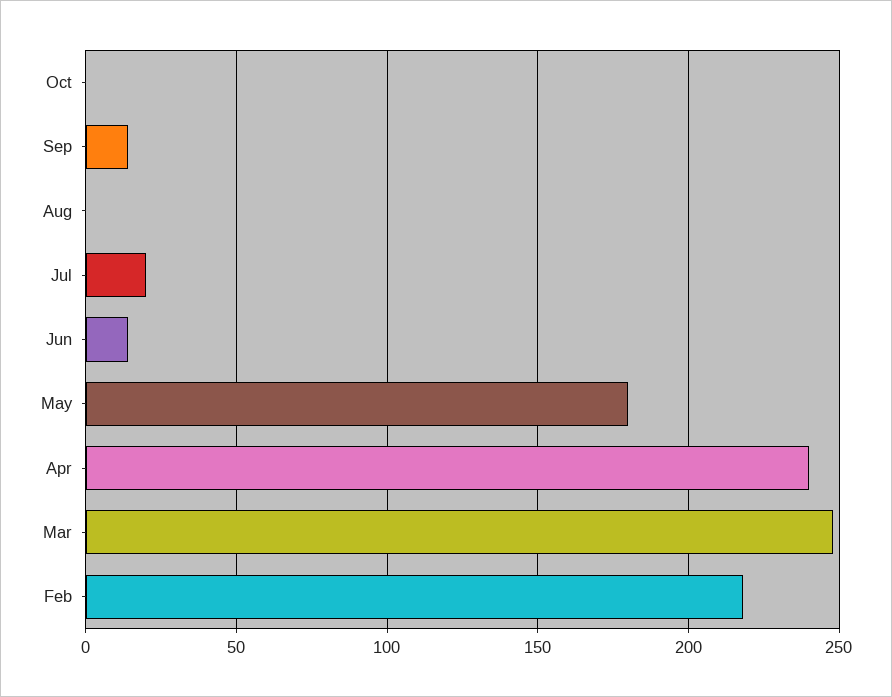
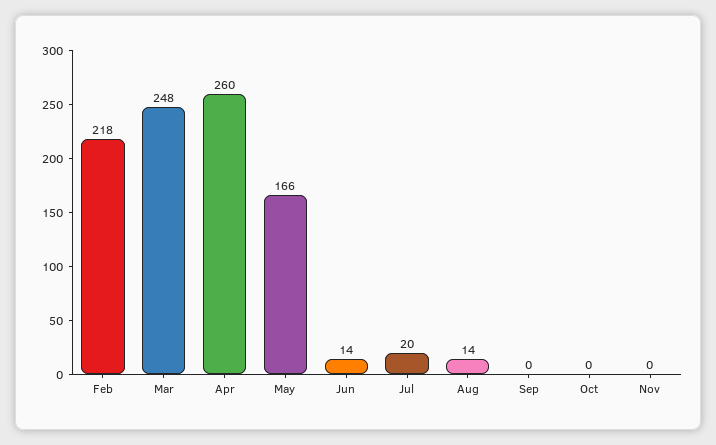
Sep: 15 -> 0
Aug: 0 -> 14
May: 180 -> 166
Apr: 240 -> 260
Nov: none -> 0

